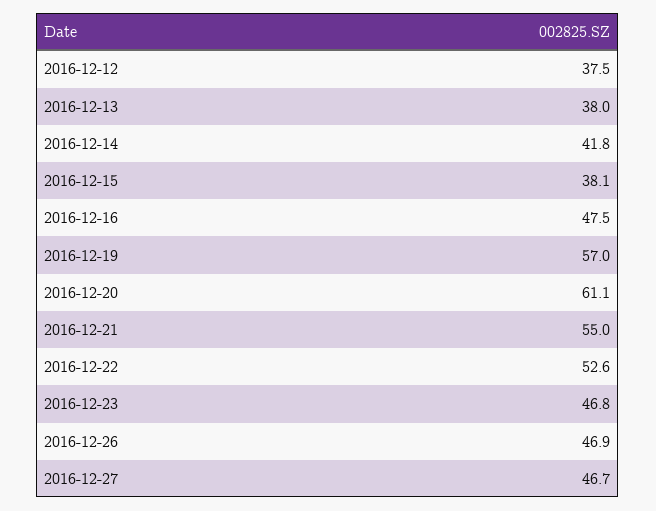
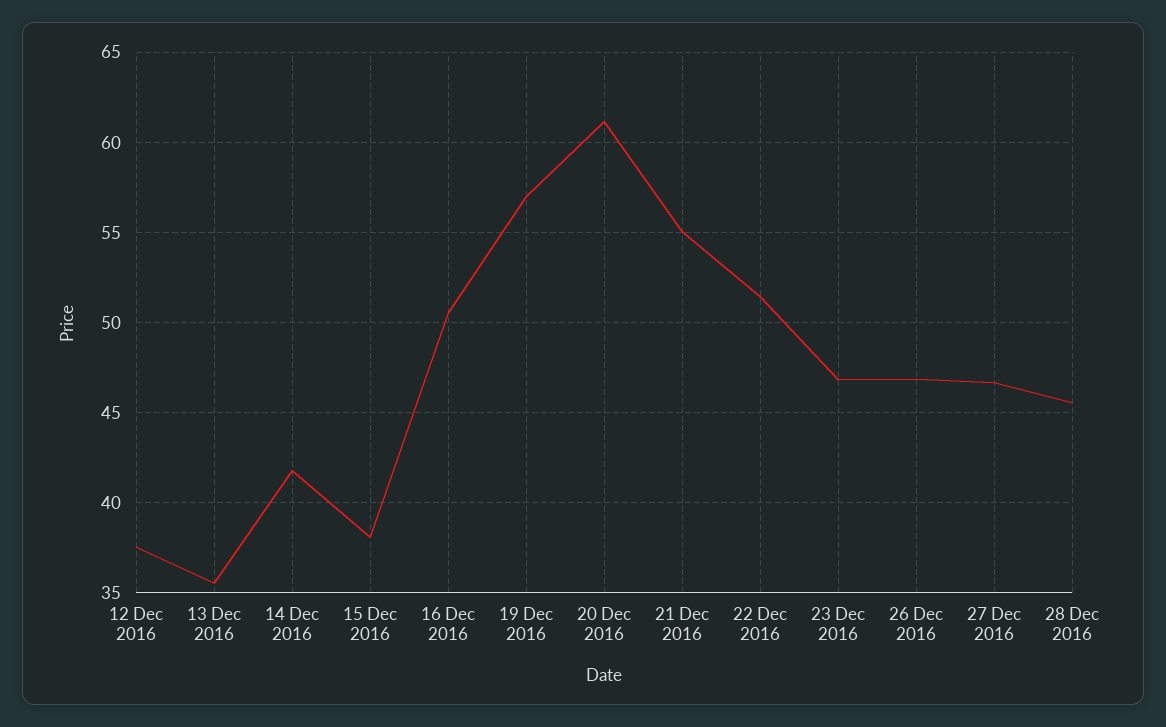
2016-12-13: 38 -> 35.5
2016-12-16: 47.5 -> 50.5
2016-12-22: 52.6 -> 51.5
28 Dec 2016: none -> 45.5

